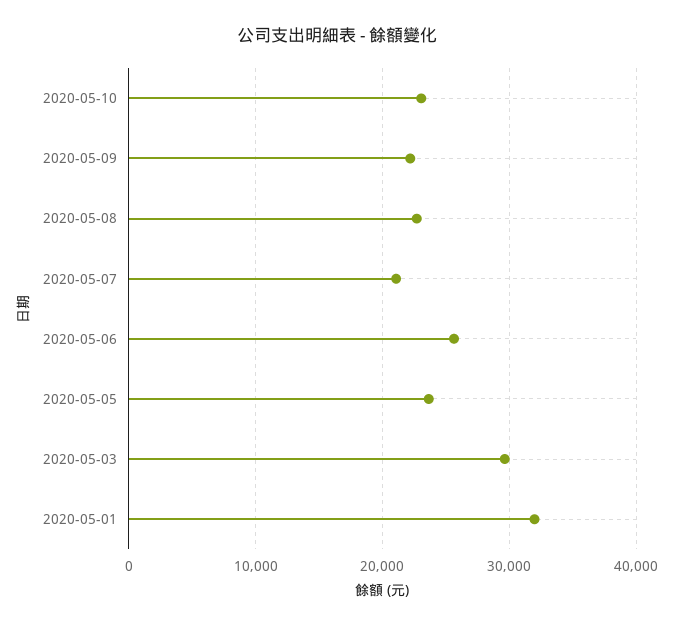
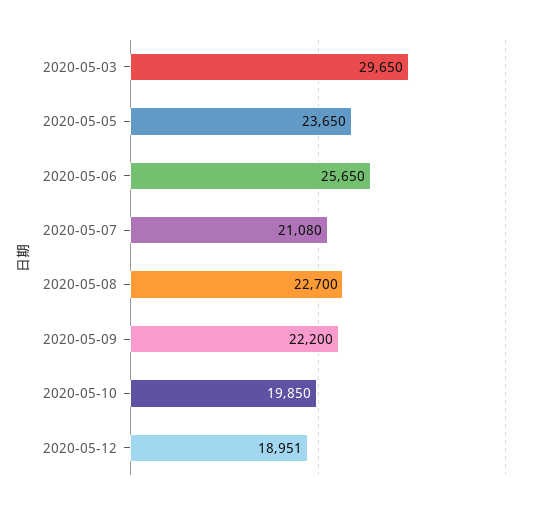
2020-05-10: 23000 -> 19850
2020-05-01: 32000 -> none
2020-05-12: none -> 18951

